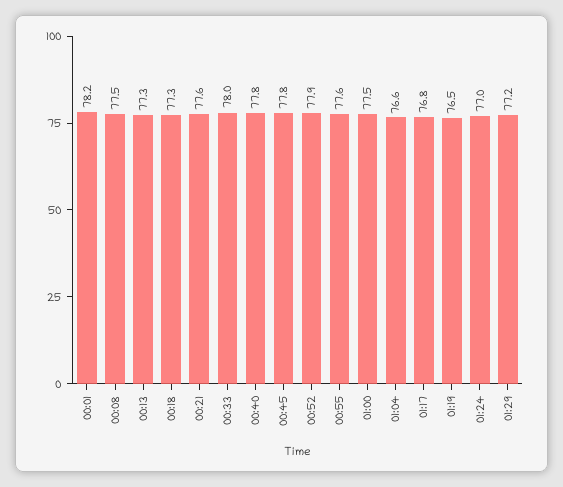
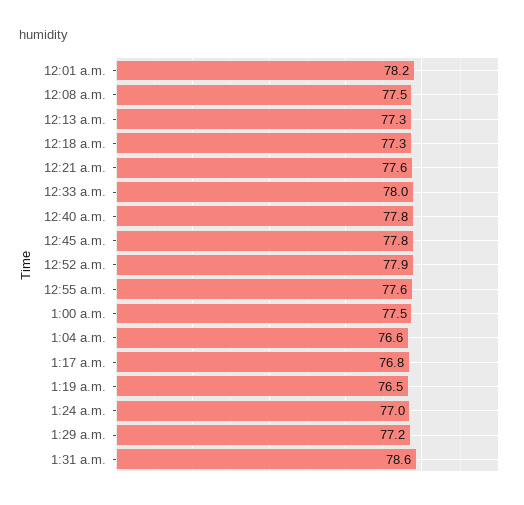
1:31 a.m.: none -> 78.6

